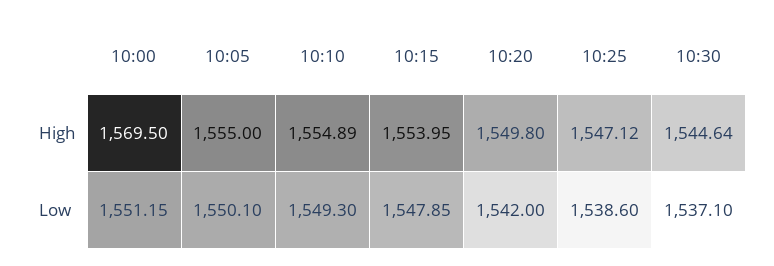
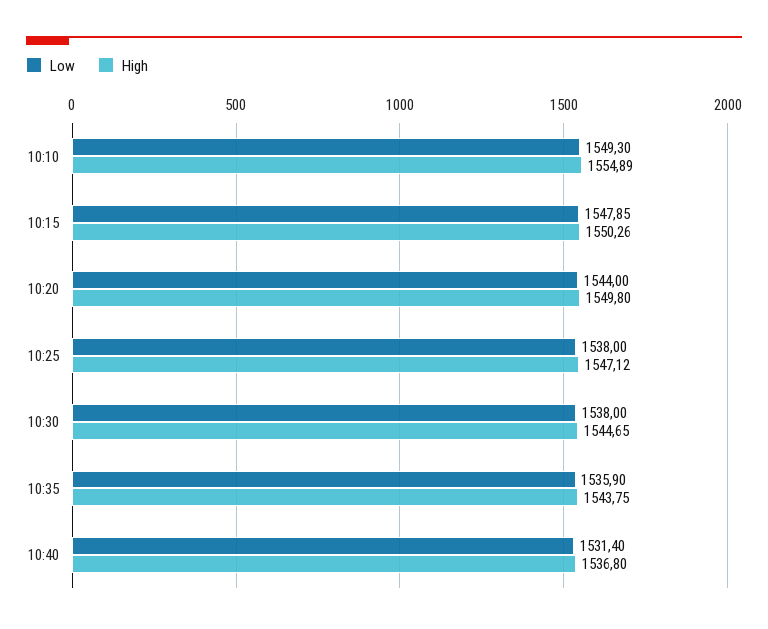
High, 10:00: 1569.5 -> none
High, 10:05: 1555 -> none
High, 10:15: 1553.95 -> 1550.26
High, 10:30: 1544.64 -> 1544.65
Low, 10:00: 1551.15 -> none
Low, 10:05: 1550.1 -> none
Low, 10:20: 1542 -> 1544
Low, 10:25: 1538.6 -> 1538
Low, 10:30: 1537.1 -> 1538
Low, 10:35: none -> 1535.9
High, 10:35: none -> 1543.75
Low, 10:40: none -> 1531.4
High, 10:40: none -> 1536.8

